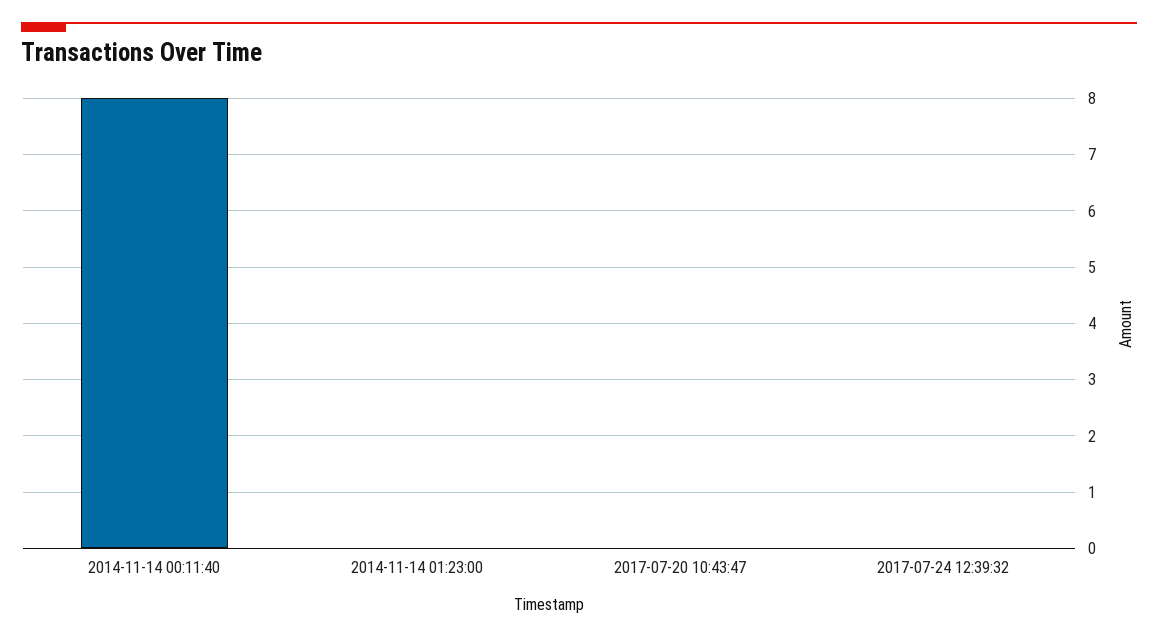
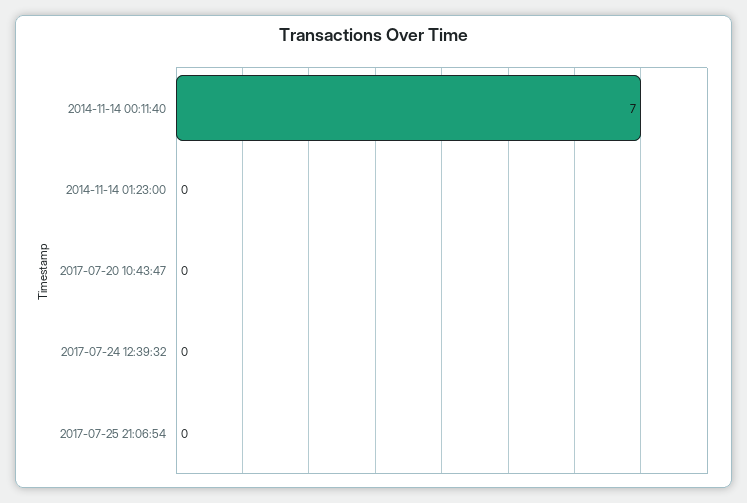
2014-11-14 00:11:40: 8 -> 7
2017-07-25 21:06:54: none -> 0

